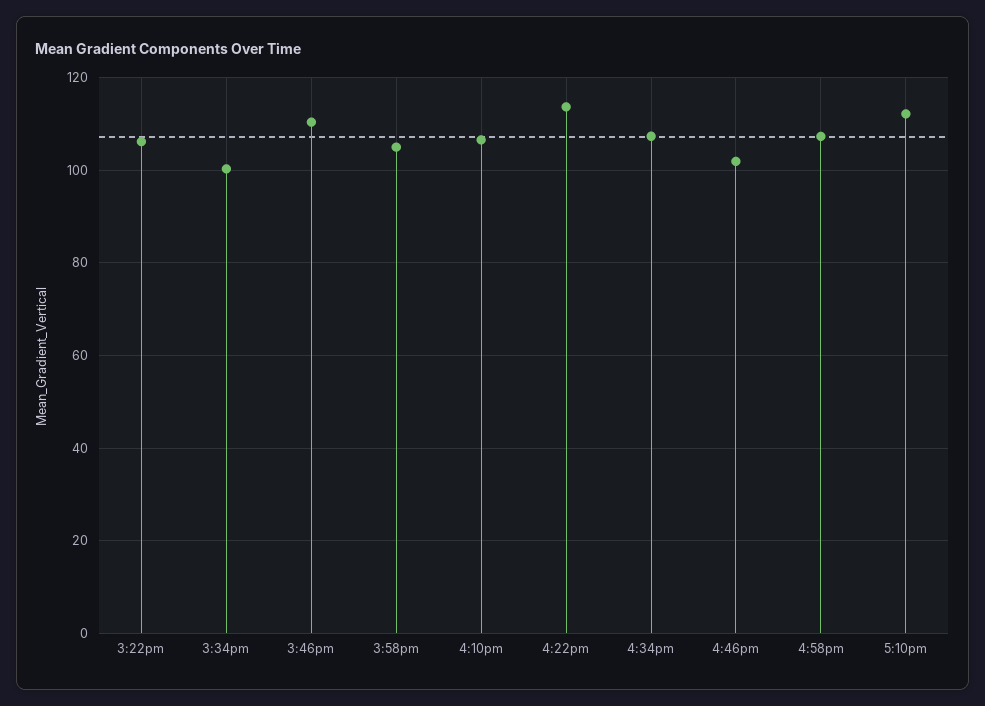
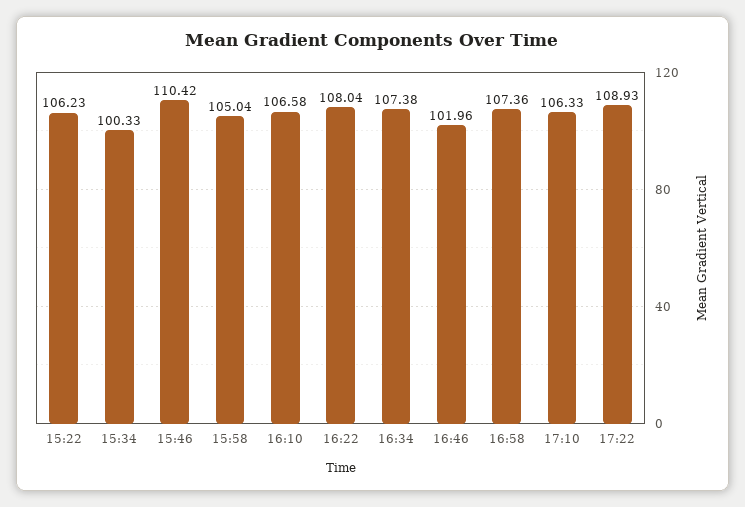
4:22pm: 114 -> 108.04
5:10pm: 112 -> 106.33
17:22: none -> 108.93

